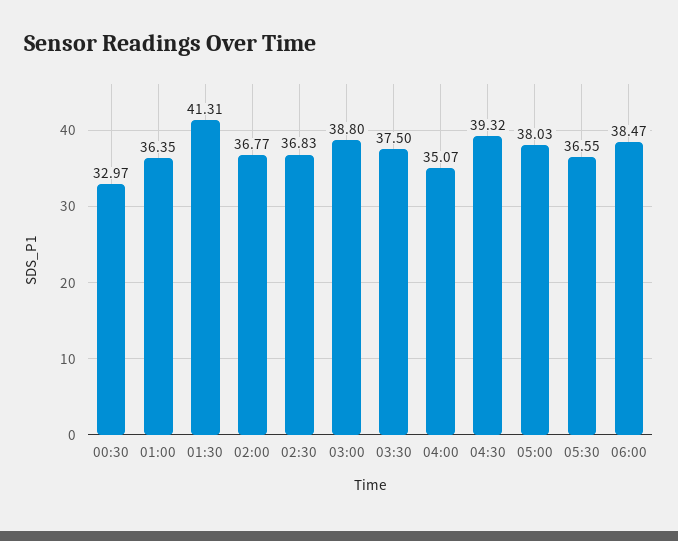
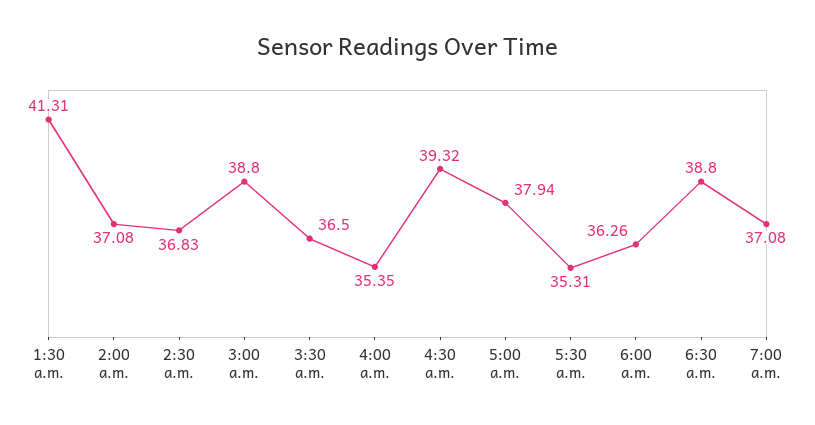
00:30: 32.97 -> none
01:00: 36.35 -> none
02:00: 36.77 -> 37.08
03:30: 37.5 -> 36.5
04:00: 35.07 -> 35.35
05:00: 38.03 -> 37.94
05:30: 36.55 -> 35.31
06:00: 38.47 -> 36.26
6:30 a.m.: none -> 38.8
7:00 a.m.: none -> 37.08

